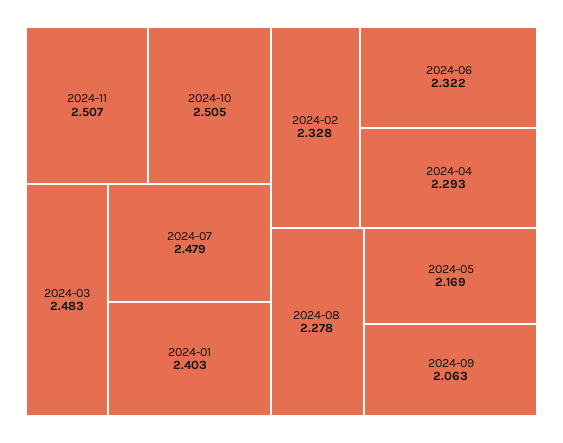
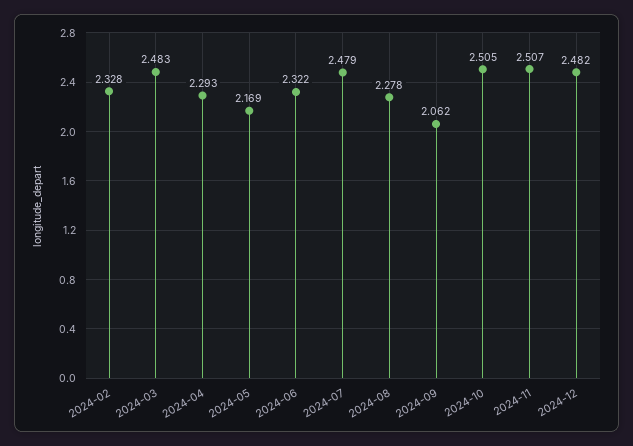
2024-01: 2.403 -> none
2024-09: 2.063 -> 2.062
2024-12: none -> 2.482

